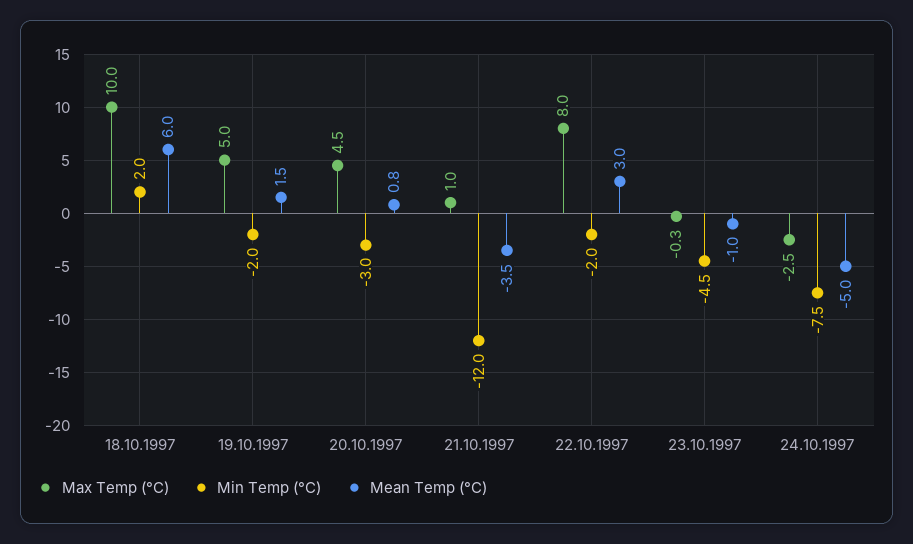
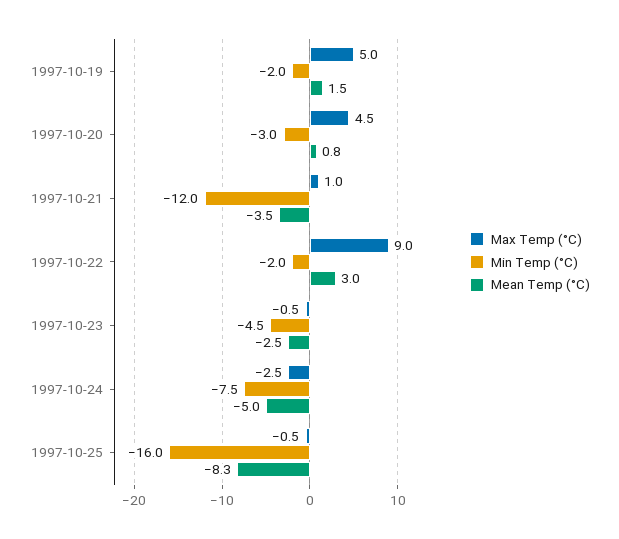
Max Temp (°C), 18.10.1997: 10 -> none
Min Temp (°C), 18.10.1997: 2 -> none
Mean Temp (°C), 18.10.1997: 6 -> none
Max Temp (°C), 22.10.1997: 8 -> 9
Max Temp (°C), 23.10.1997: -0.3 -> -0.5
Mean Temp (°C), 23.10.1997: -1 -> -2.5
Max Temp (°C), 1997-10-25: none -> -0.5
Min Temp (°C), 1997-10-25: none -> -16
Mean Temp (°C), 1997-10-25: none -> -8.3

